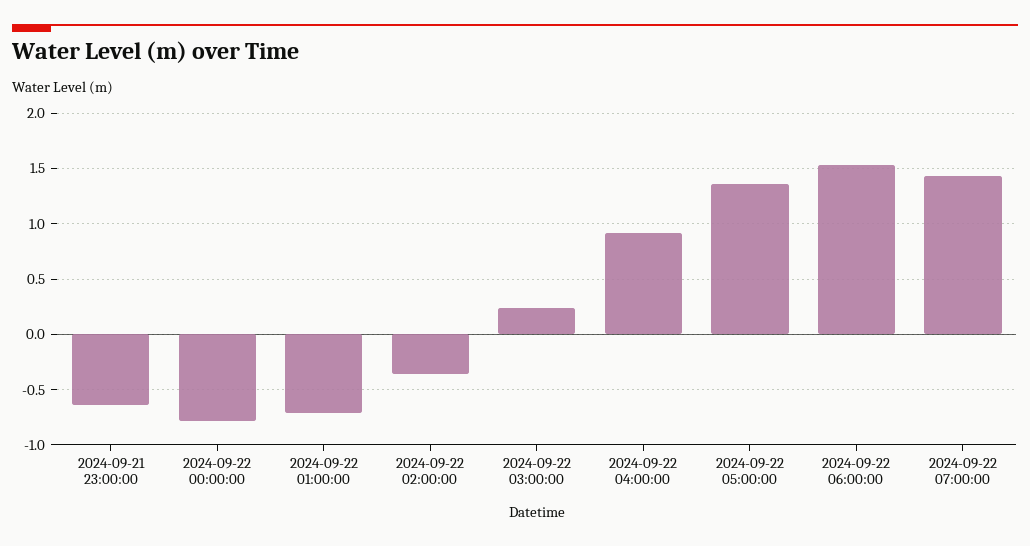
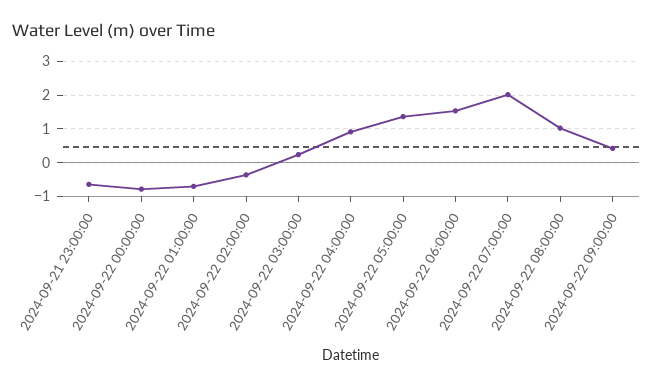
2024-09-22 07:00:00: 1.4 -> 2
2024-09-22 08:00:00: none -> 1
2024-09-22 09:00:00: none -> 0.4

